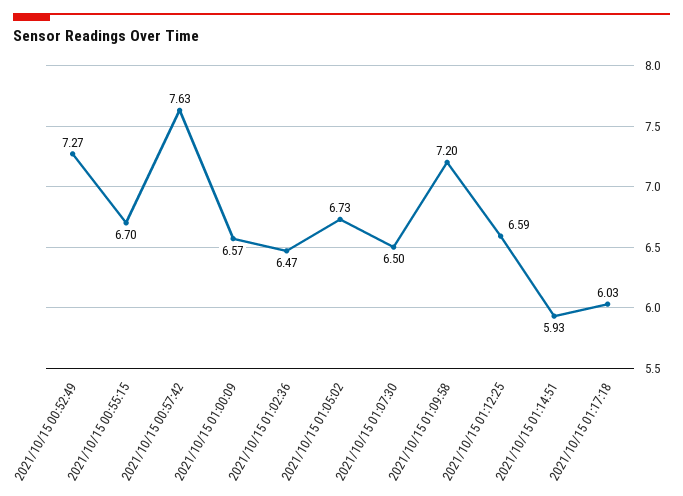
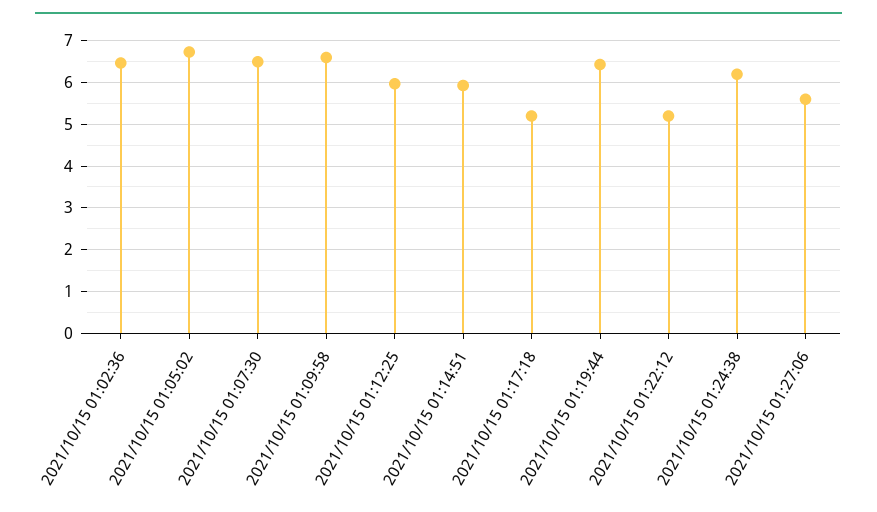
2021/10/15 00:52:49: 7.27 -> none
2021/10/15 00:55:15: 6.7 -> none
2021/10/15 00:57:42: 7.63 -> none
2021/10/15 01:00:09: 6.57 -> none
2021/10/15 01:09:58: 7.2 -> 6.6
2021/10/15 01:12:25: 6.59 -> 6
2021/10/15 01:17:18: 6.03 -> 5.2
2021/10/15 01:19:44: none -> 6.4
2021/10/15 01:22:12: none -> 5.2
2021/10/15 01:24:38: none -> 6.2
2021/10/15 01:27:06: none -> 5.6

